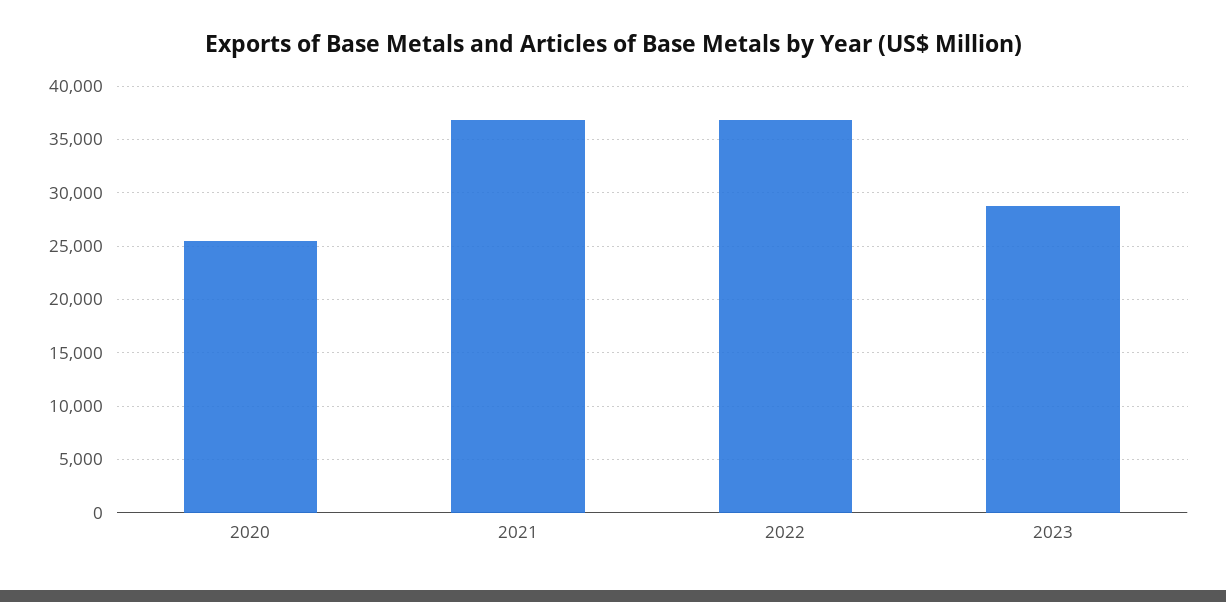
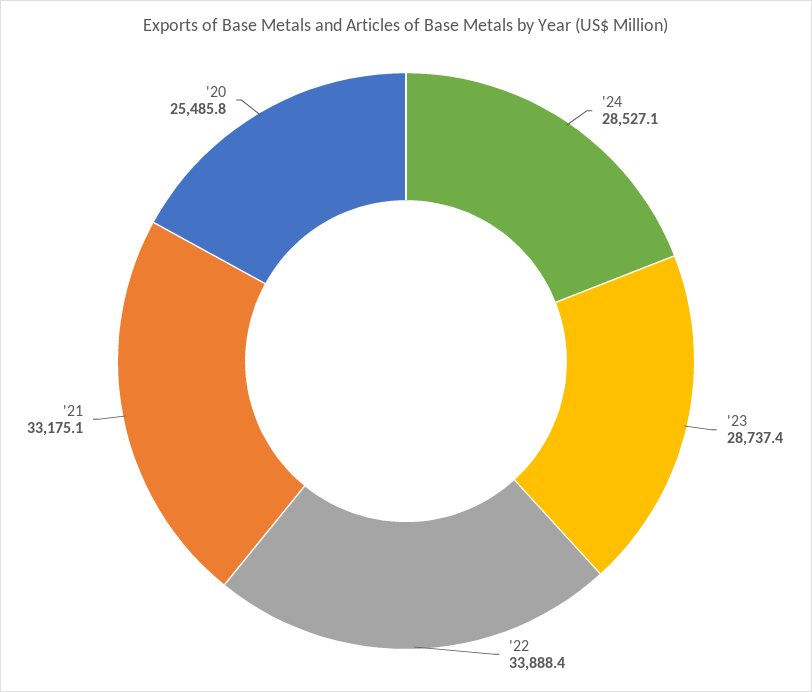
2021: 37000 -> 33175.1
2022: 37000 -> 33888.4
'24: none -> 28527.1

